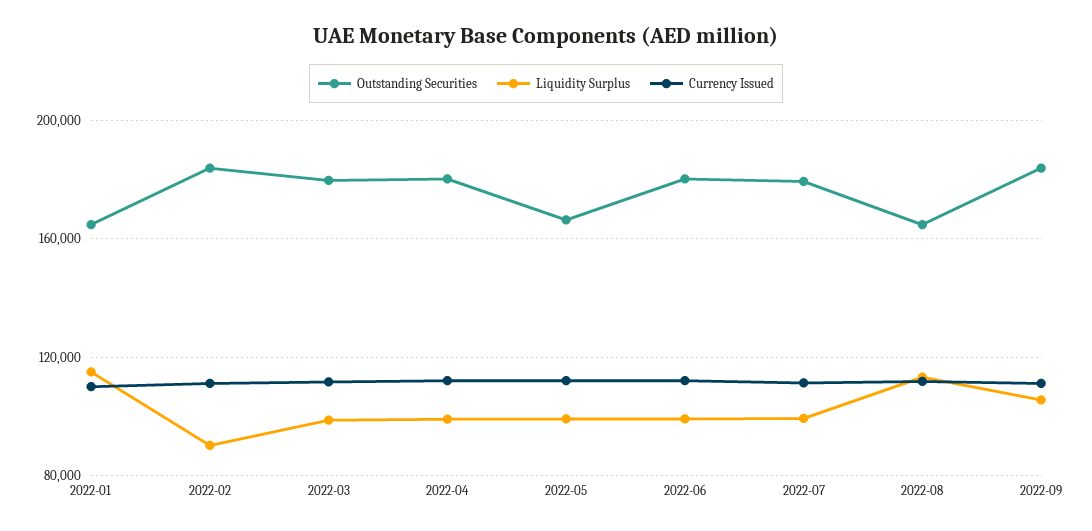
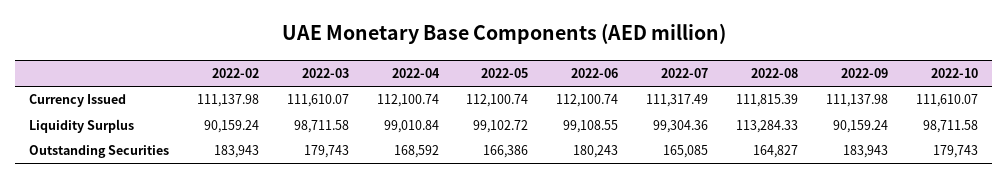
Outstanding Securities, 2022-01: 165000 -> none
Liquidity Surplus, 2022-01: 115000 -> none
Currency Issued, 2022-01: 110000 -> none
Outstanding Securities, 2022-04: 180000 -> 168592
Outstanding Securities, 2022-07: 180000 -> 165085
Liquidity Surplus, 2022-09: 105000 -> 90159.24
Currency Issued, 2022-10: none -> 111610.07
Liquidity Surplus, 2022-10: none -> 98711.58
Outstanding Securities, 2022-10: none -> 179743

